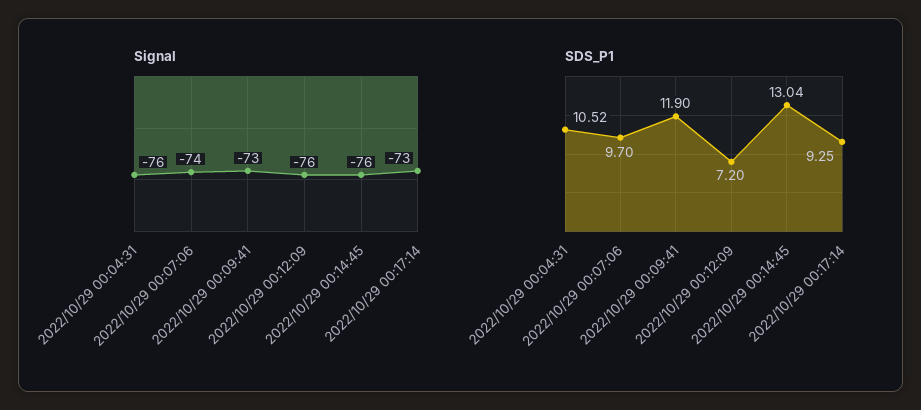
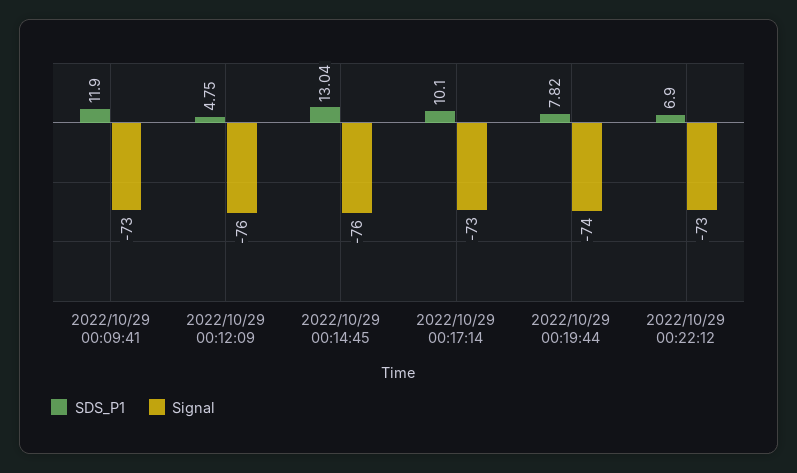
Signal, 2022/10/29 00:04:31: -76 -> none
Signal, 2022/10/29 00:07:06: -74 -> none
SDS_P1, 2022/10/29 00:04:31: 10.52 -> none
SDS_P1, 2022/10/29 00:07:06: 9.7 -> none
SDS_P1, 2022/10/29 00:12:09: 7.2 -> 4.75
SDS_P1, 2022/10/29 00:17:14: 9.25 -> 10.1
SDS_P1, 2022/10/29 00:19:44: none -> 7.82
Signal, 2022/10/29 00:19:44: none -> -74
SDS_P1, 2022/10/29 00:22:12: none -> 6.9
Signal, 2022/10/29 00:22:12: none -> -73

